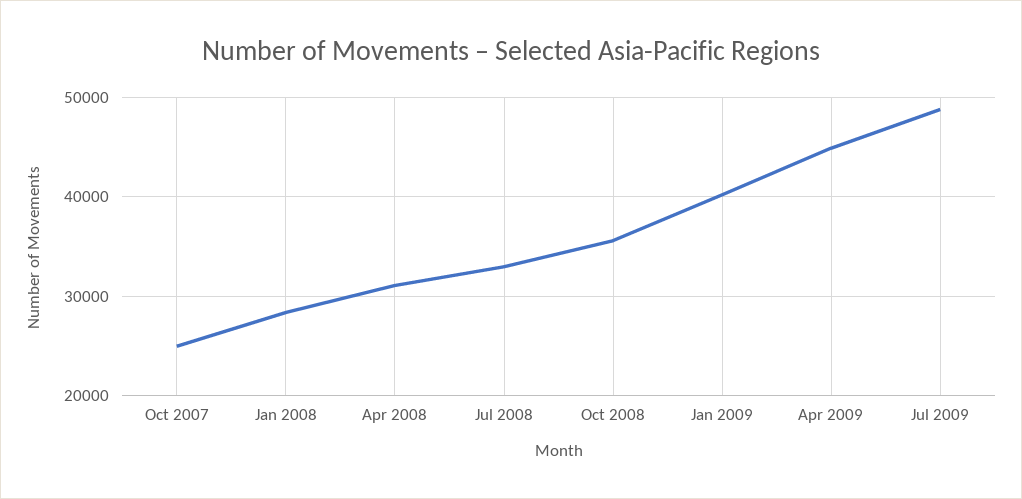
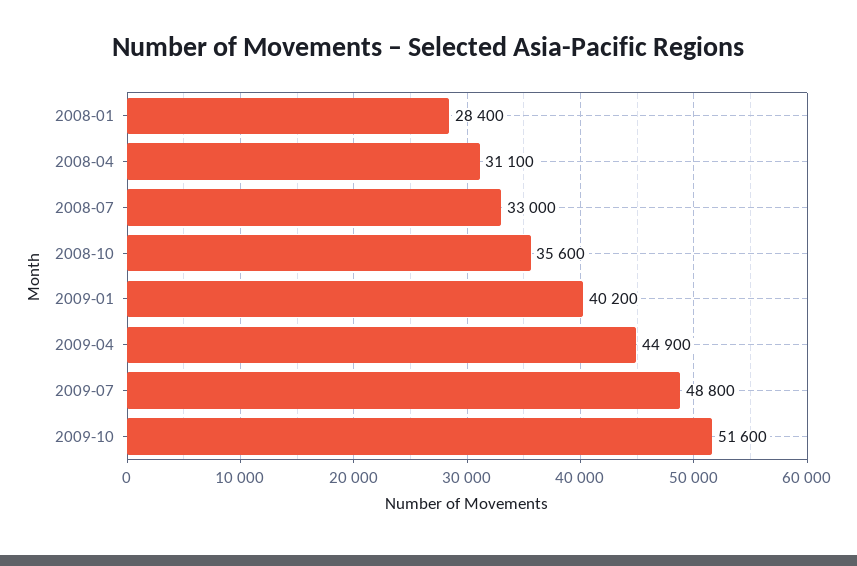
Oct 2007: 25000 -> none
2009-10: none -> 51600

